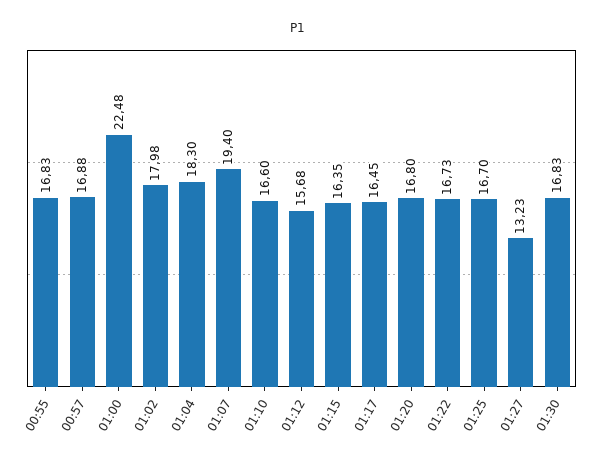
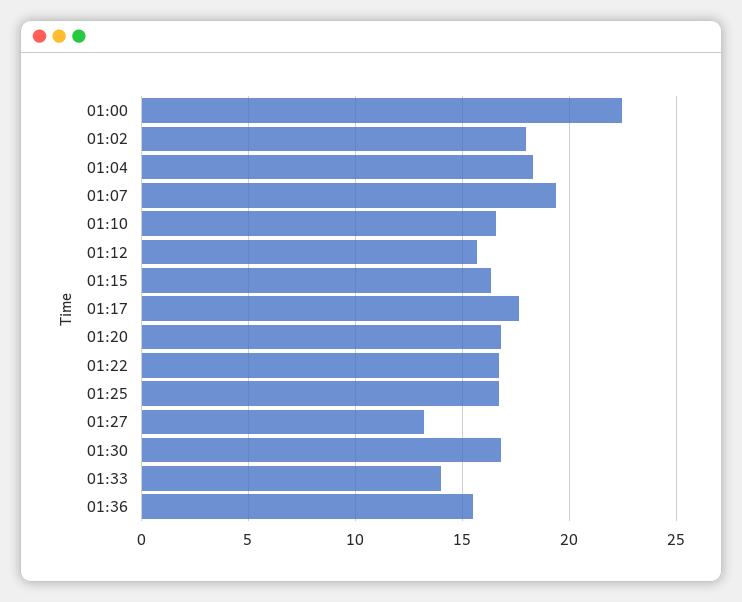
00:55: 16.83 -> none
00:57: 16.88 -> none
01:17: 16.45 -> 17.5
01:33: none -> 14
01:36: none -> 15.5

